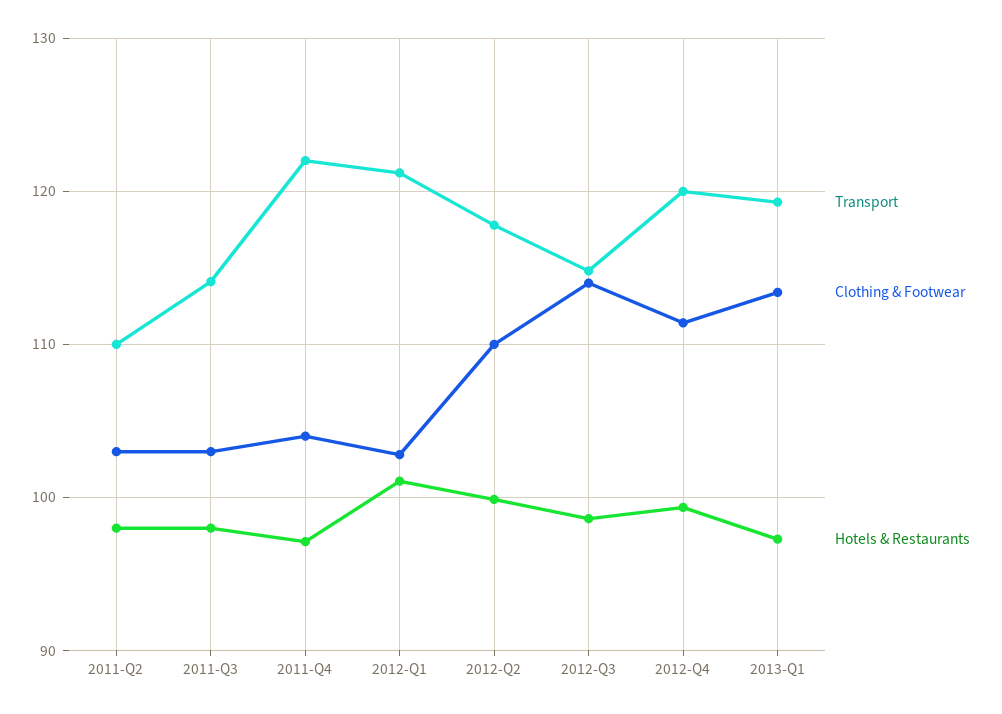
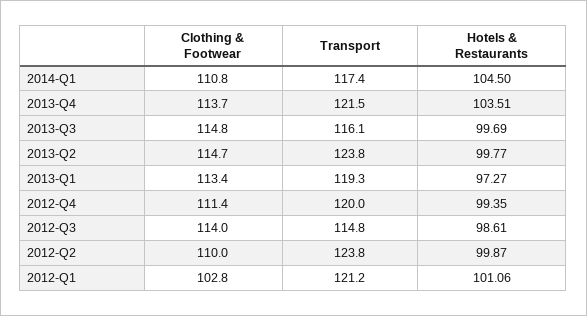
Transport, 2011-Q2: 110 -> none
Clothing & Footwear, 2011-Q2: 103 -> none
Hotels & Restaurants, 2011-Q2: 98 -> none
Transport, 2011-Q3: 114 -> none
Clothing & Footwear, 2011-Q3: 103 -> none
Hotels & Restaurants, 2011-Q3: 98 -> none
Transport, 2011-Q4: 122 -> none
Clothing & Footwear, 2011-Q4: 104 -> none
Hotels & Restaurants, 2011-Q4: 97 -> none
Transport, 2012-Q2: 118 -> 123.8
Clothing & Footwear, 2014-Q1: none -> 110.8
Transport, 2014-Q1: none -> 117.4
Hotels & Restaurants, 2014-Q1: none -> 104.5
Clothing & Footwear, 2013-Q4: none -> 113.7
Transport, 2013-Q4: none -> 121.5
Hotels & Restaurants, 2013-Q4: none -> 103.51
Clothing & Footwear, 2013-Q3: none -> 114.8
Transport, 2013-Q3: none -> 116.1
Hotels & Restaurants, 2013-Q3: none -> 99.69
Clothing & Footwear, 2013-Q2: none -> 114.7
Transport, 2013-Q2: none -> 123.8
Hotels & Restaurants, 2013-Q2: none -> 99.77

